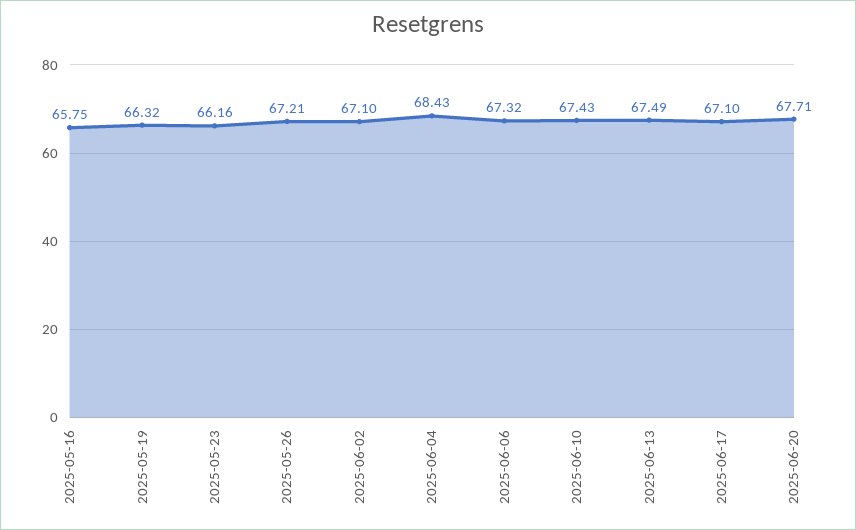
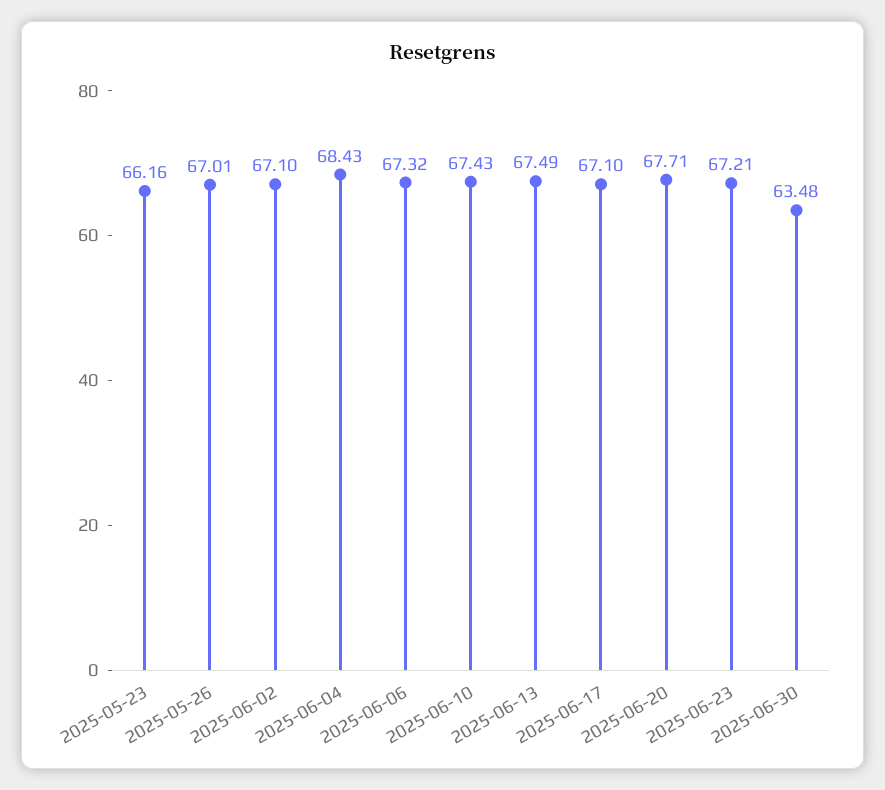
2025-05-16: 65.75 -> none
2025-05-19: 66.32 -> none
2025-05-26: 67.21 -> 67.01
2025-06-23: none -> 67.21
2025-06-30: none -> 63.48

